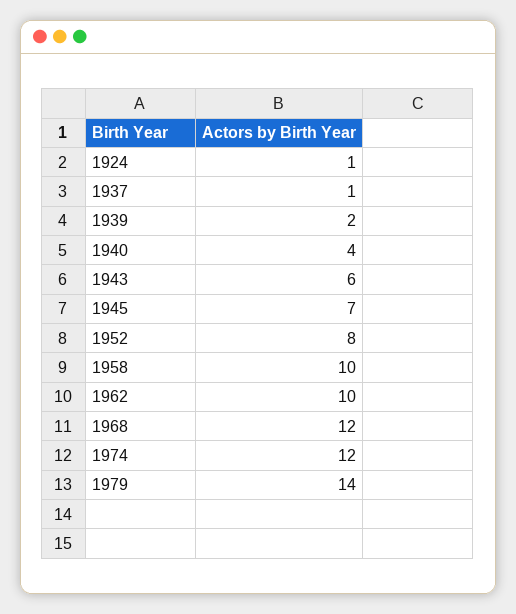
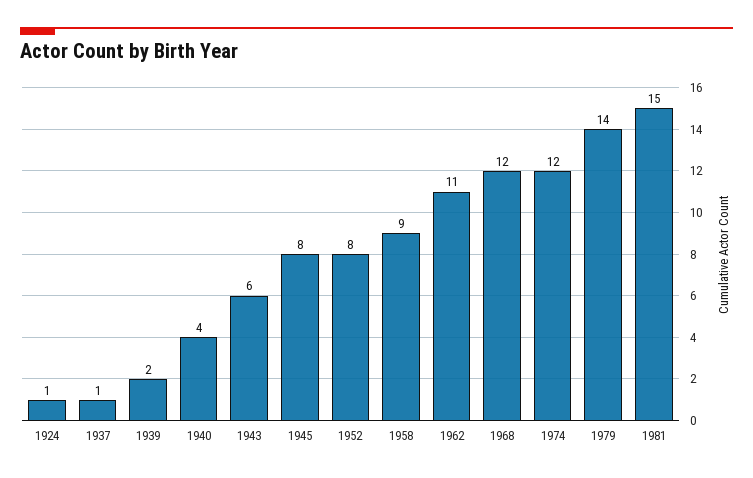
1945: 7 -> 8
1958: 10 -> 9
1962: 10 -> 11
1981: none -> 15

